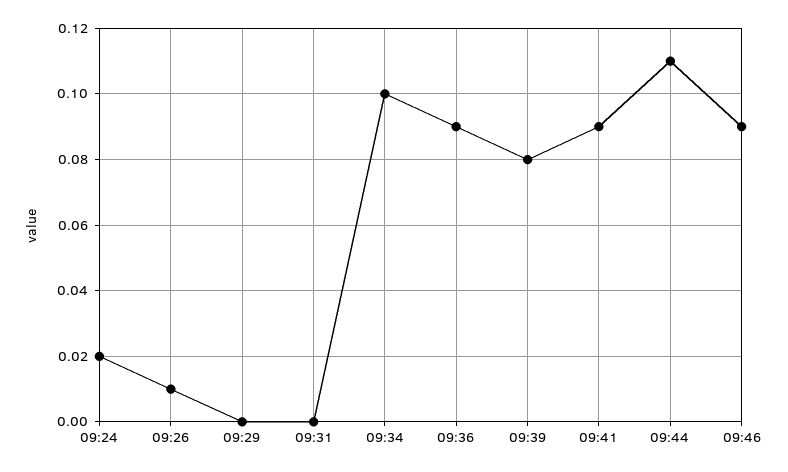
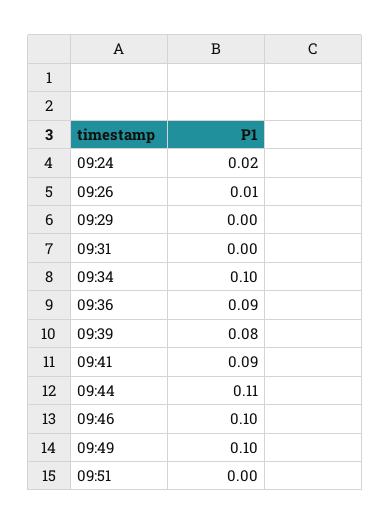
09:46: 0.09 -> 0.1
09:49: none -> 0.1
09:51: none -> 0

